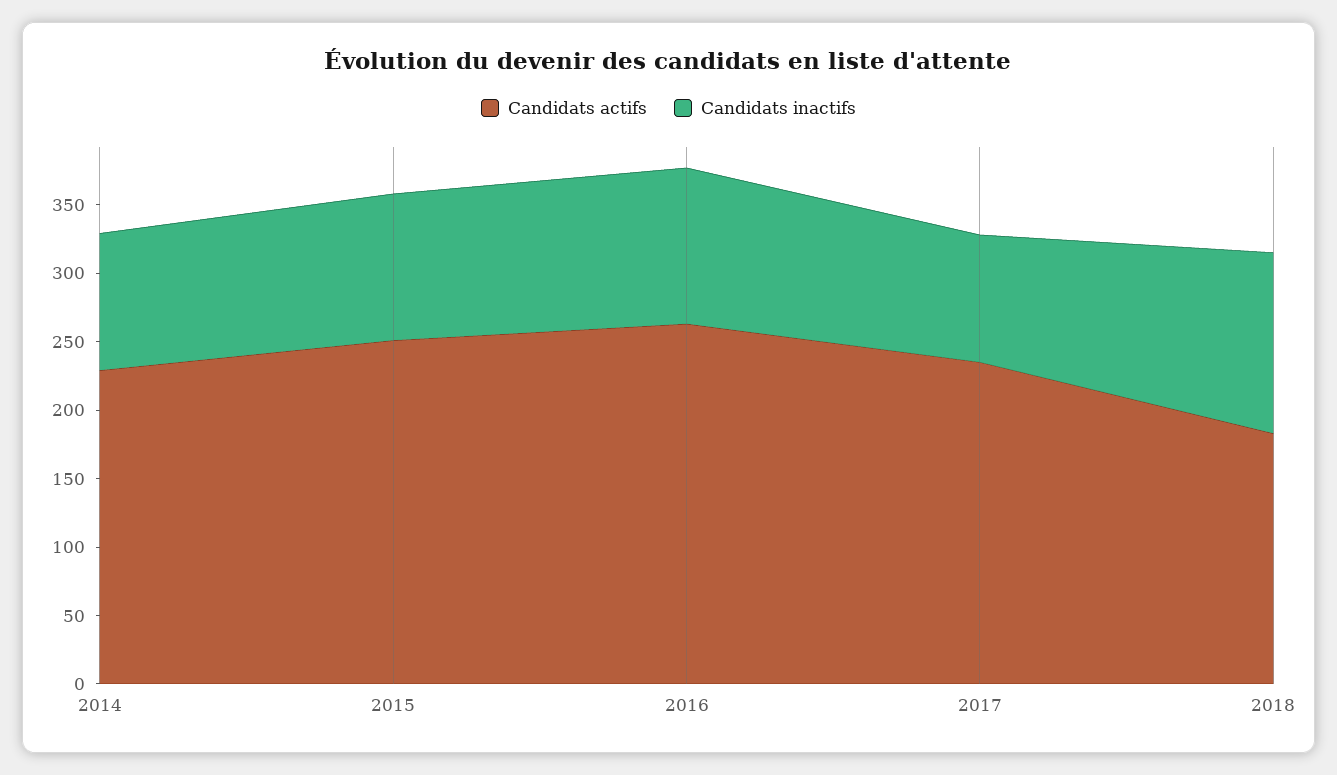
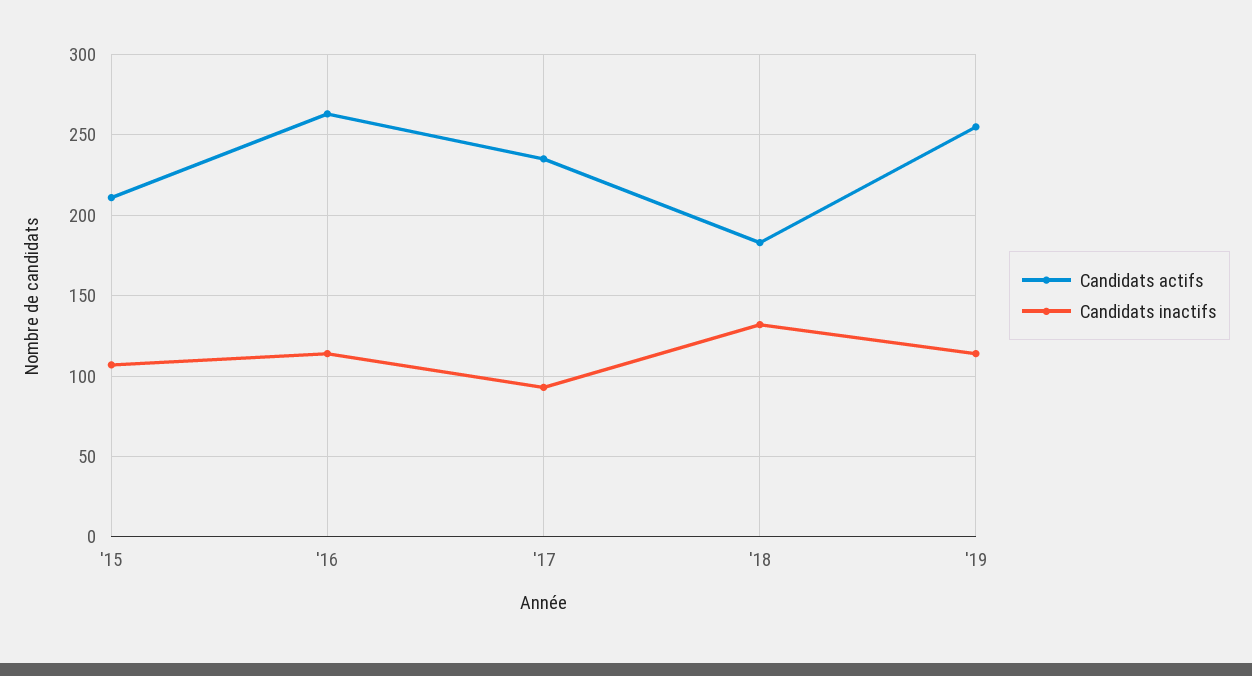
Candidats actifs, 2014: 230 -> none
Candidats inactifs, 2014: 100 -> none
Candidats actifs, 2015: 250 -> 210
Candidats actifs, '19: none -> 255
Candidats inactifs, '19: none -> 115

